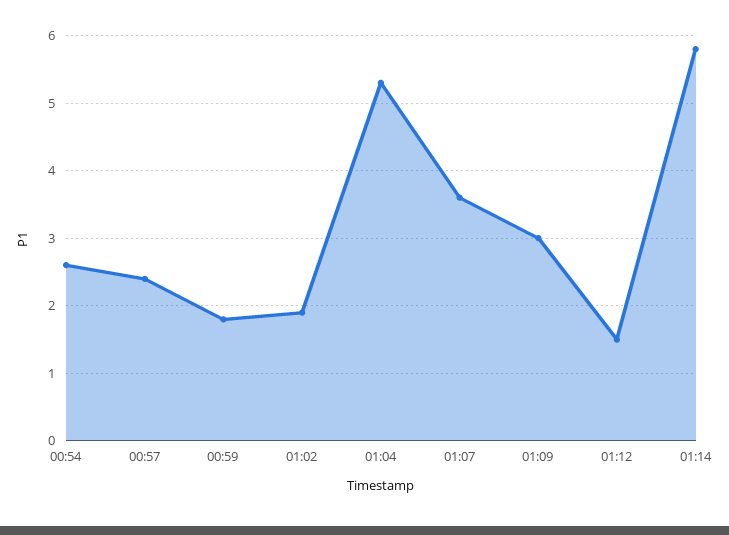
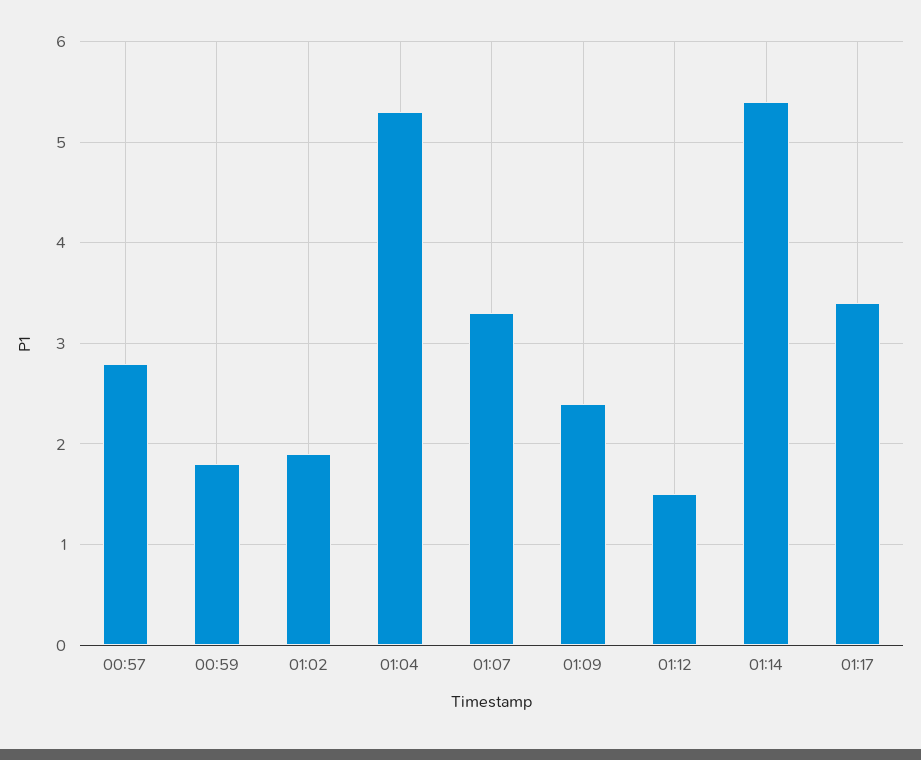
00:54: 2.6 -> none
00:57: 2.4 -> 2.8
01:07: 3.6 -> 3.3
01:09: 3 -> 2.4
01:14: 5.8 -> 5.4
01:17: none -> 3.4

